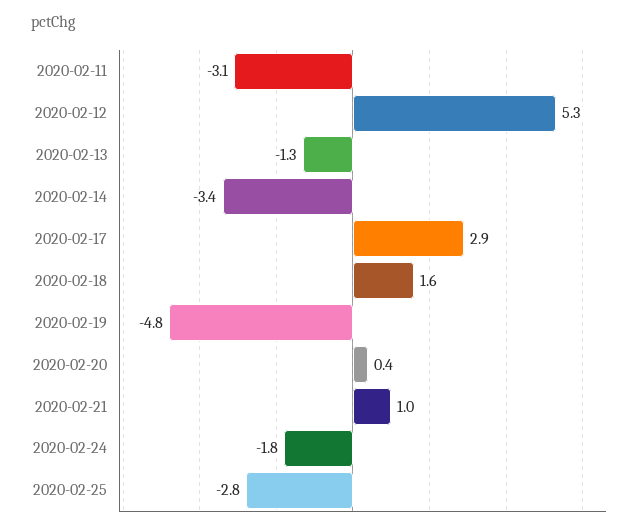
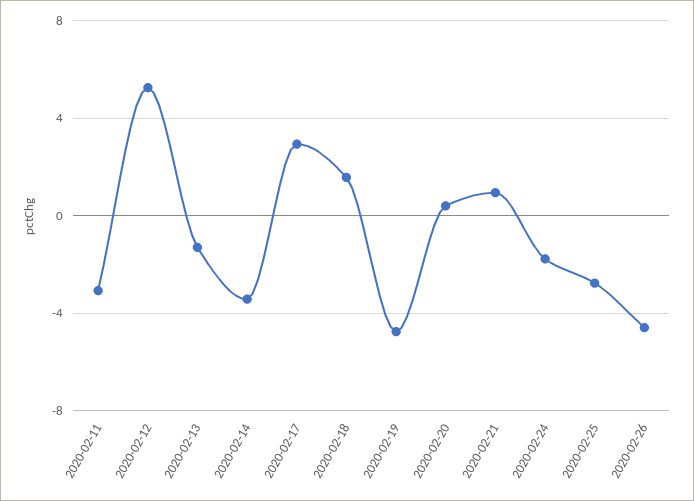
2020-02-26: none -> -4.5

